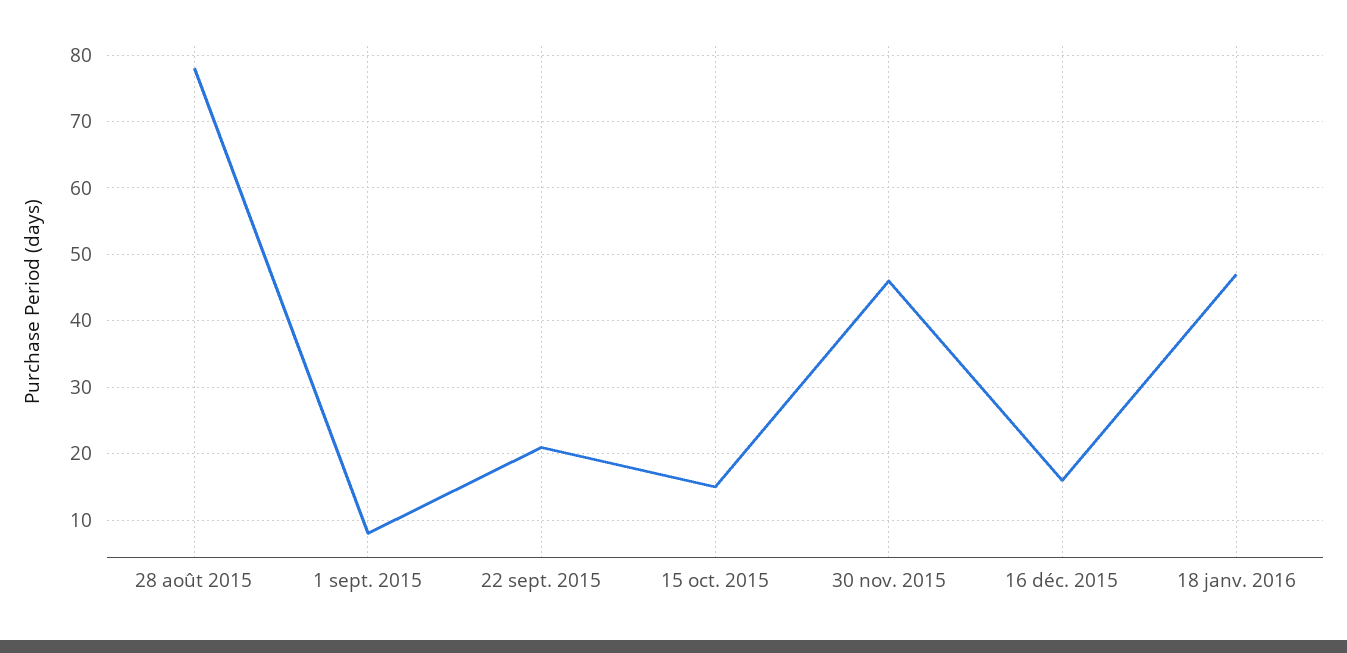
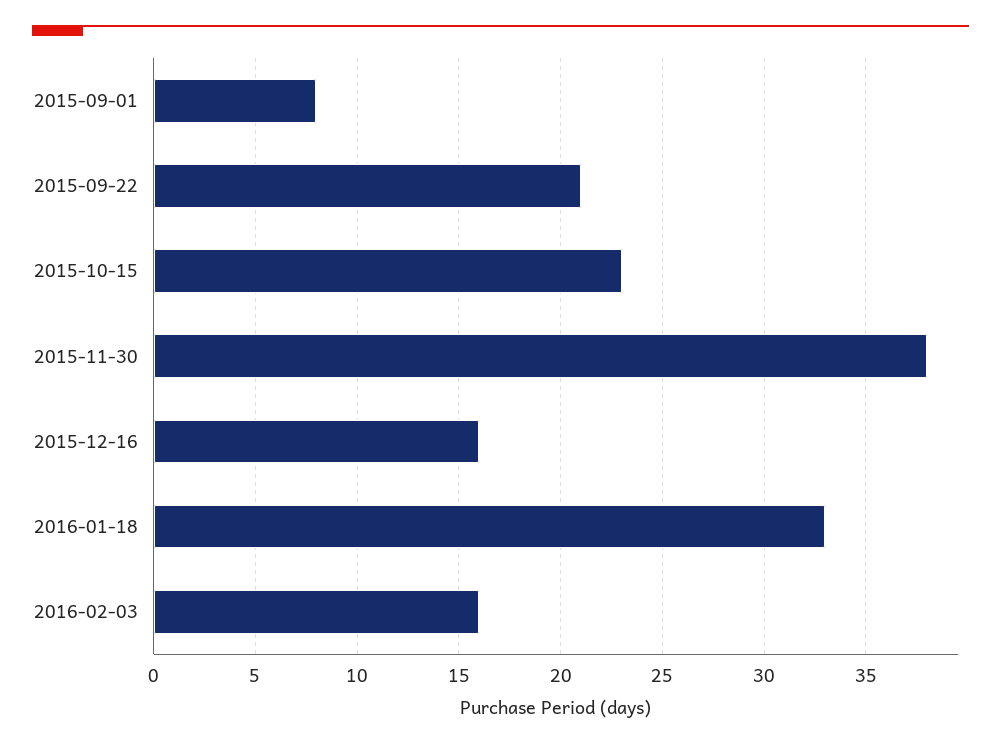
28 août 2015: 78 -> none
15 oct. 2015: 15 -> 23
30 nov. 2015: 46 -> 38
18 janv. 2016: 47 -> 33
2016-02-03: none -> 16

